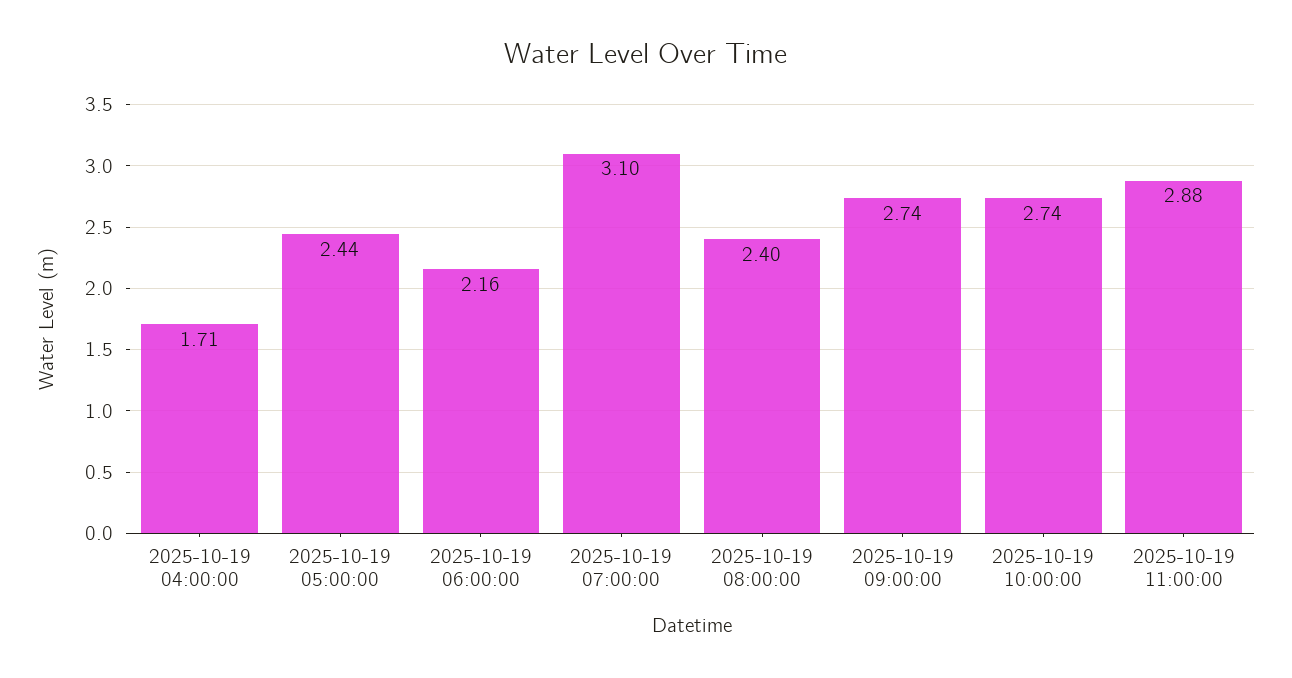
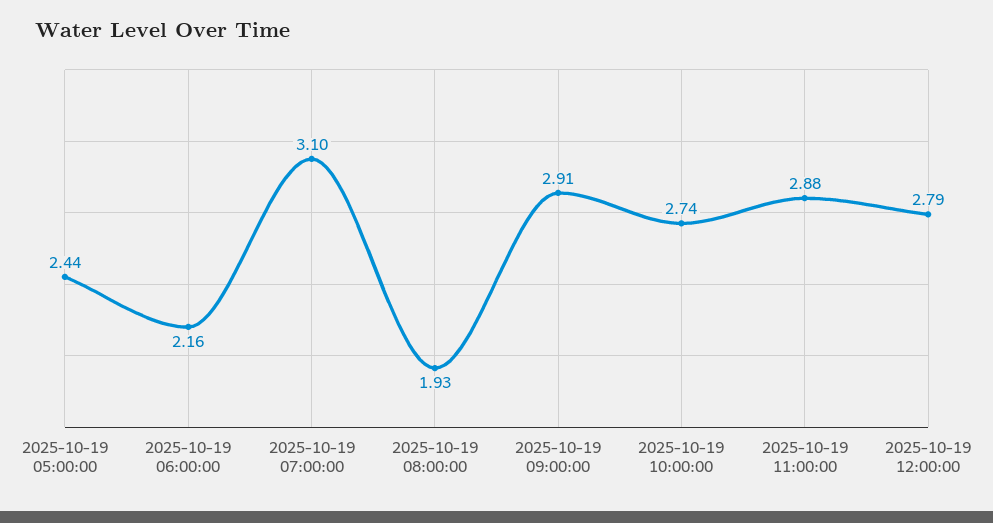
2025-10-19 04:00:00: 1.71 -> none
2025-10-19 08:00:00: 2.4 -> 1.93
2025-10-19 09:00:00: 2.74 -> 2.91
2025-10-19 12:00:00: none -> 2.79

